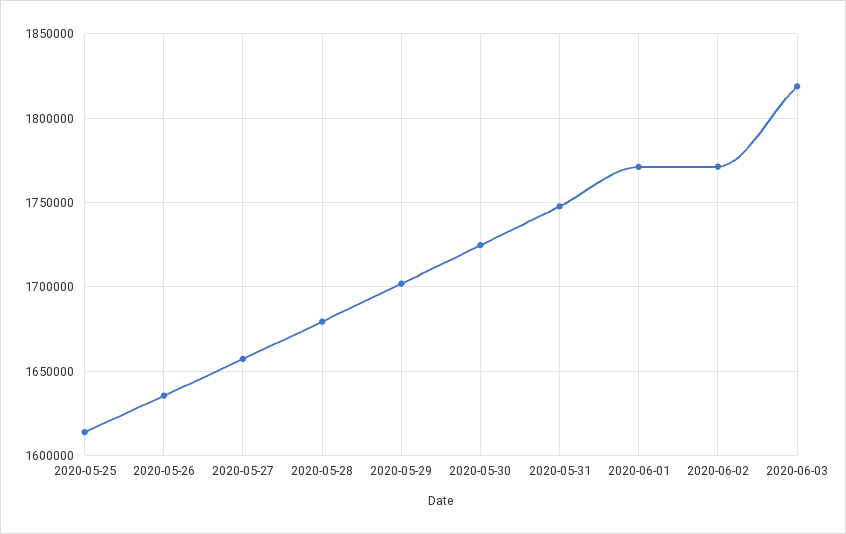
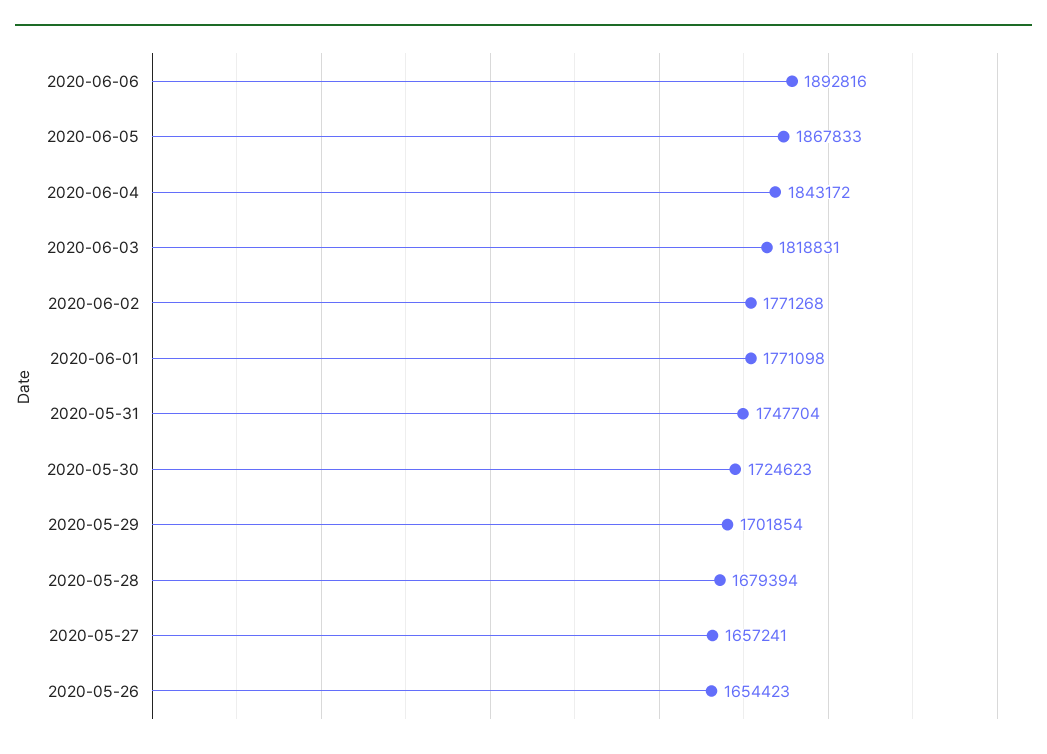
2020-05-25: 1615000 -> none
2020-05-26: 1635000 -> 1654423
2020-06-06: none -> 1892816
2020-06-05: none -> 1867833
2020-06-04: none -> 1843172

